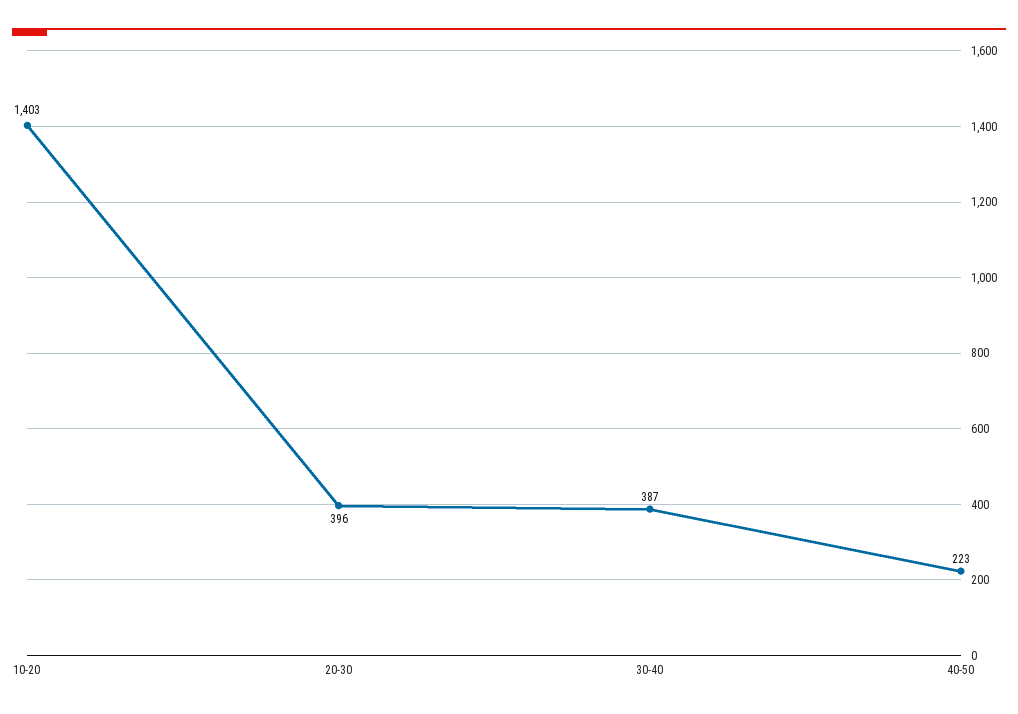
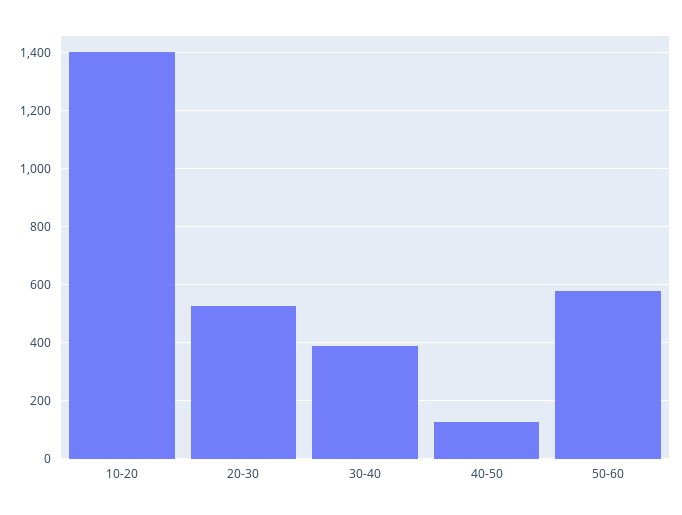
20-30: 396 -> 525
40-50: 223 -> 125
50-60: none -> 575

